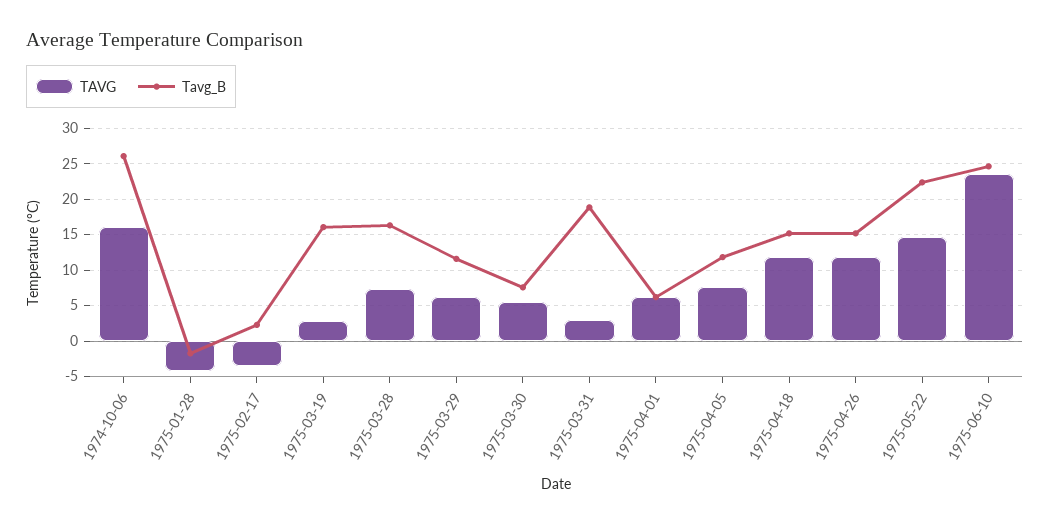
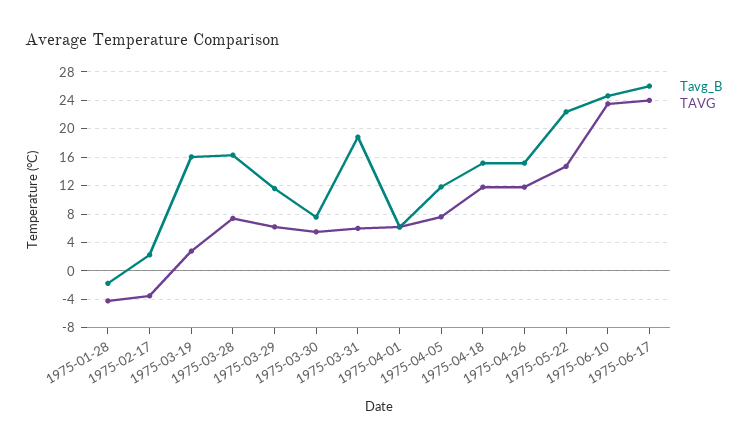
TAVG, 1974-10-06: 16 -> none
Tavg_B, 1974-10-06: 26 -> none
TAVG, 1975-03-31: 3 -> 6
Tavg_B, 1975-06-17: none -> 26
TAVG, 1975-06-17: none -> 24

